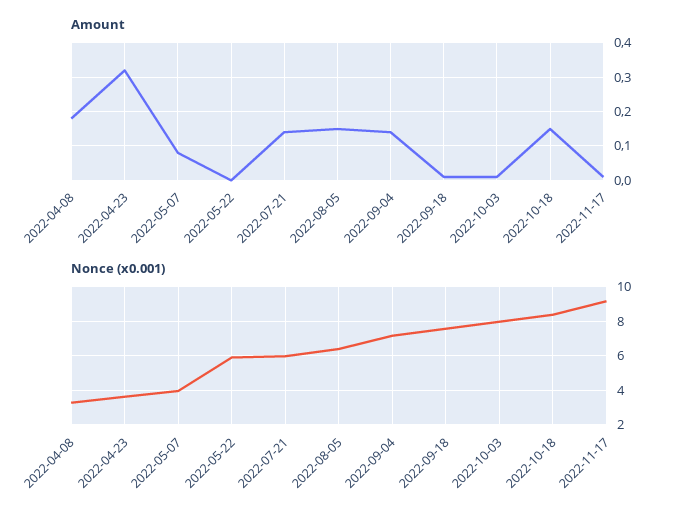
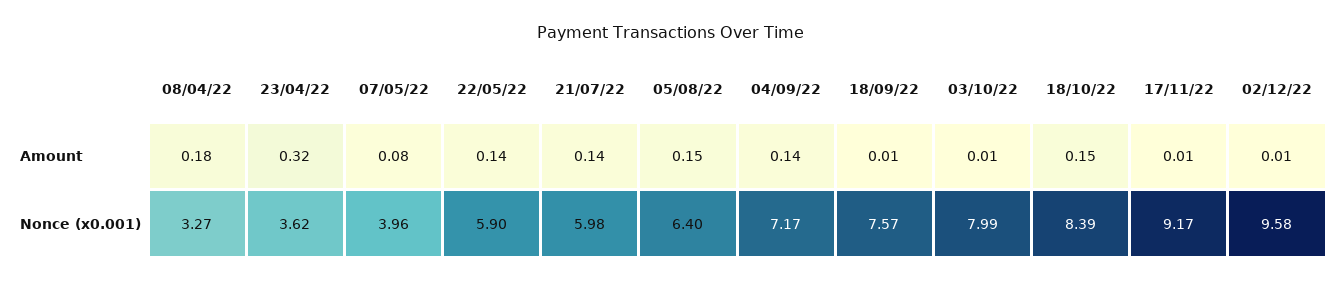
Amount, 2022-05-22: 0 -> 0.14
Amount, 02/12/22: none -> 0.01
Nonce (x0.001), 02/12/22: none -> 9.58

